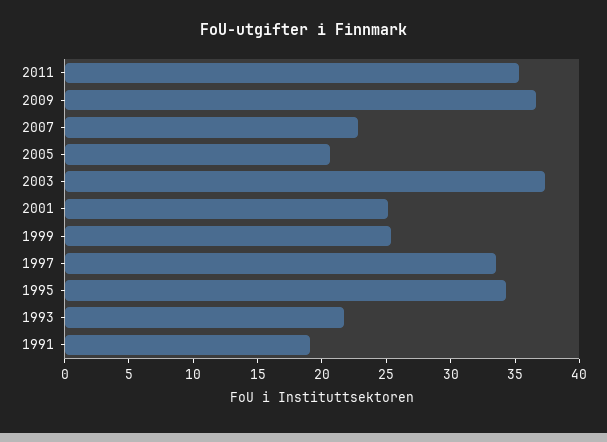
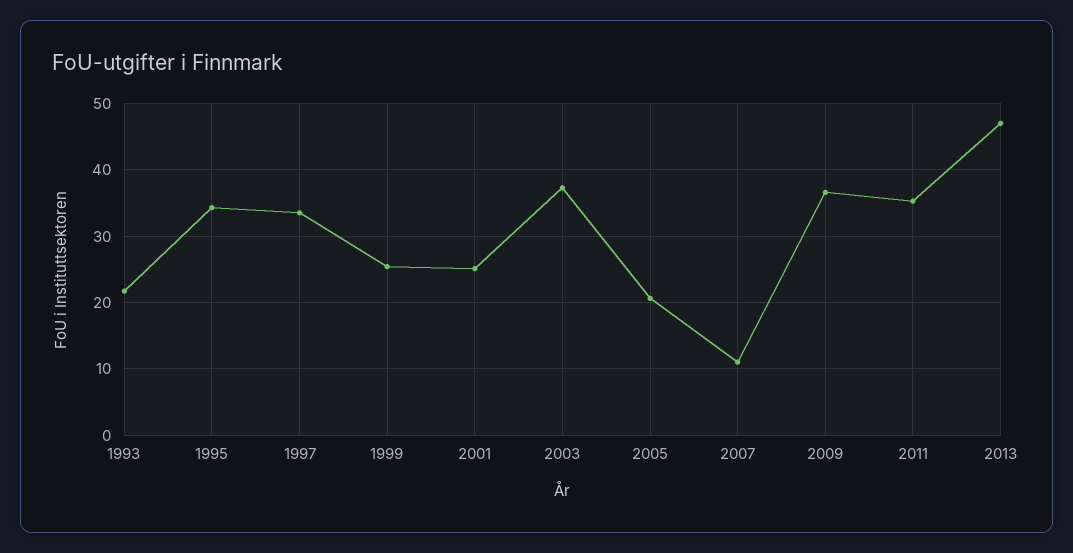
2007: 23 -> 11
1991: 19 -> none
2013: none -> 47

